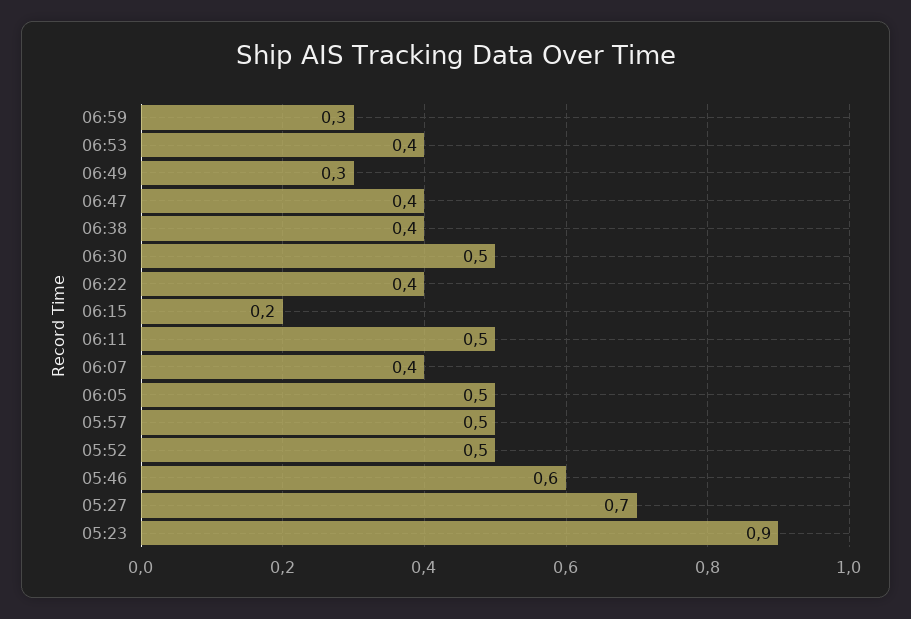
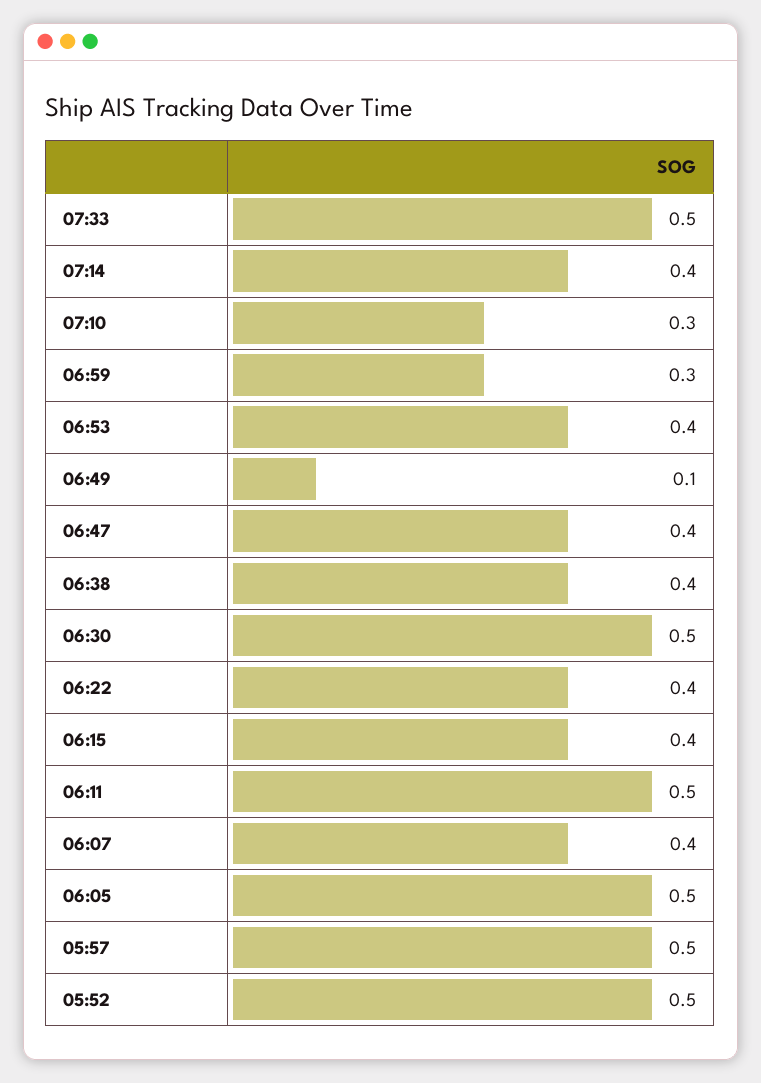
06:49: 0.3 -> 0.1
06:15: 0.2 -> 0.4
05:46: 0.6 -> none
05:27: 0.7 -> none
05:23: 0.9 -> none
07:33: none -> 0.5
07:14: none -> 0.4
07:10: none -> 0.3

